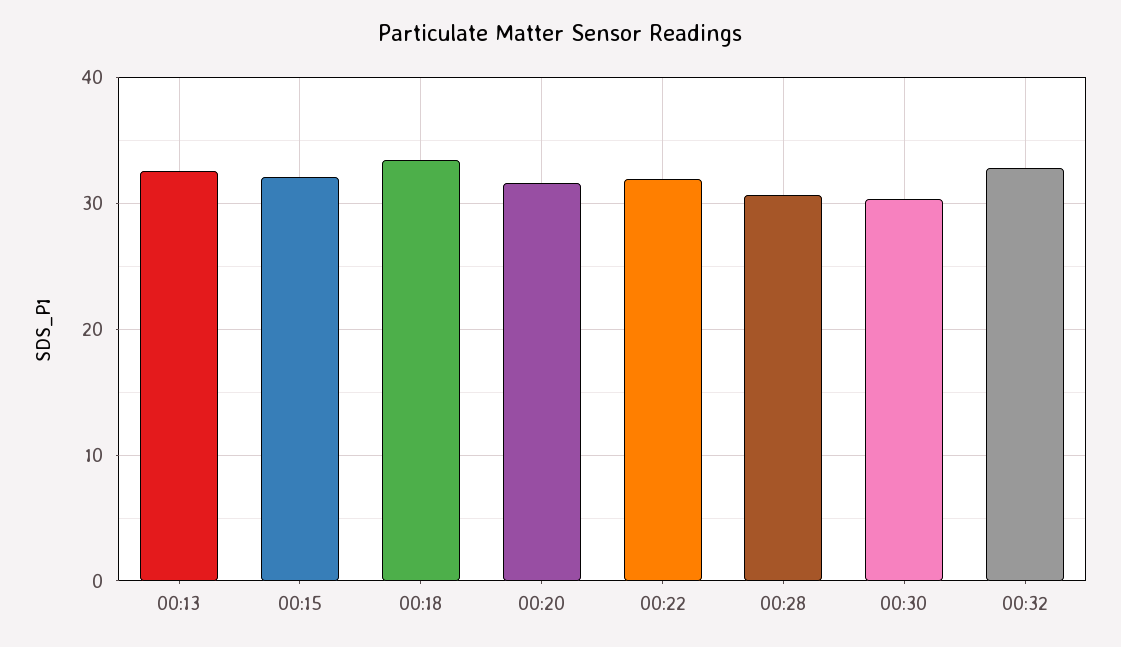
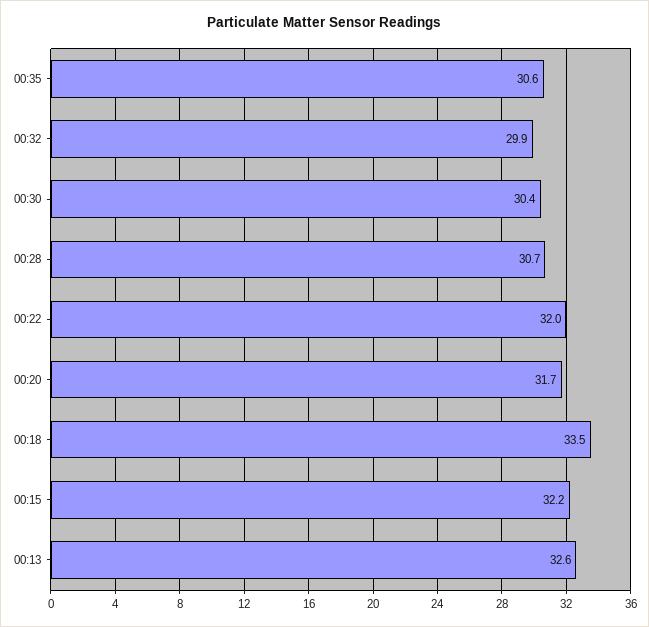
00:32: 33 -> 29.9
00:35: none -> 30.6

